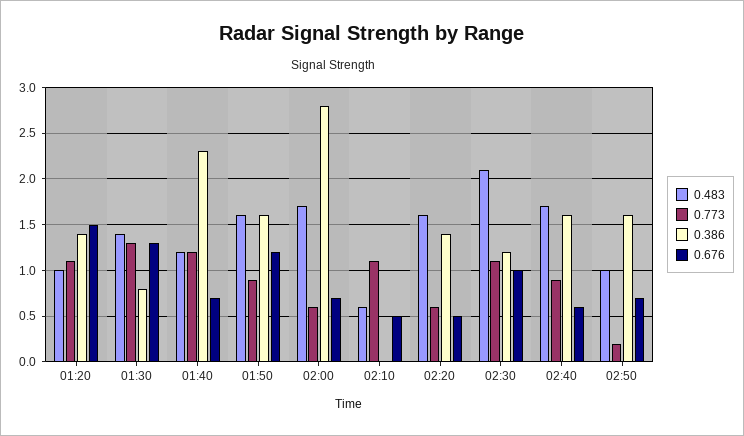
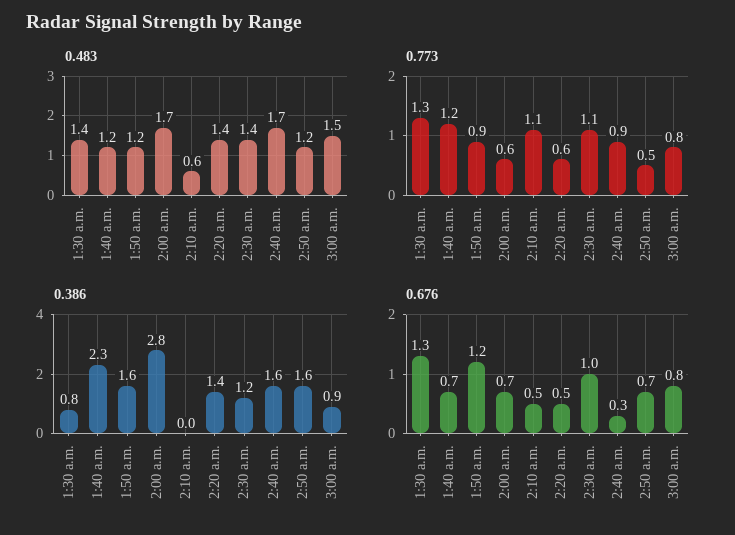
0.483, 01:20: 1 -> none
0.773, 01:20: 1.1 -> none
0.386, 01:20: 1.4 -> none
0.676, 01:20: 1.5 -> none
0.483, 01:50: 1.6 -> 1.2
0.483, 02:20: 1.6 -> 1.4
0.483, 02:30: 2.1 -> 1.4
0.676, 02:40: 0.6 -> 0.3
0.483, 02:50: 1 -> 1.2
0.773, 02:50: 0.2 -> 0.5
0.483, 3:00 a.m.: none -> 1.5
0.773, 3:00 a.m.: none -> 0.8
0.386, 3:00 a.m.: none -> 0.9
0.676, 3:00 a.m.: none -> 0.8

